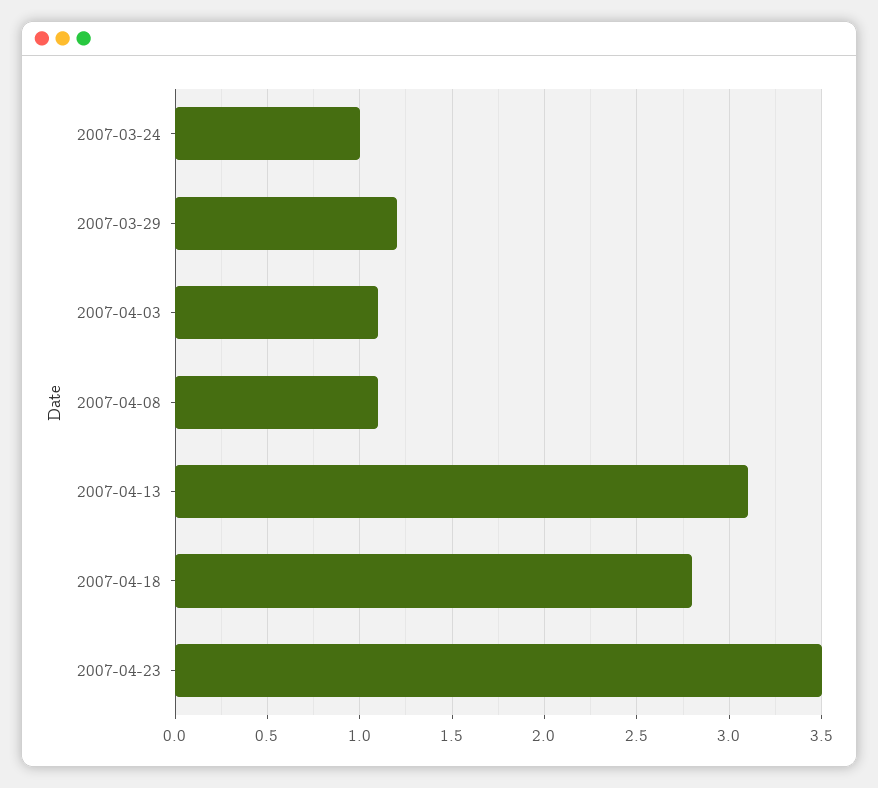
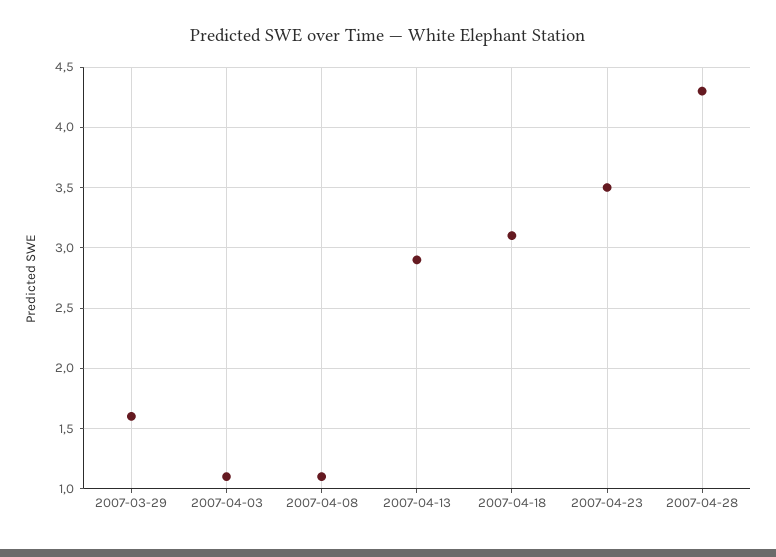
2007-03-24: 1 -> none
2007-03-29: 1.2 -> 1.6
2007-04-13: 3.1 -> 2.9
2007-04-18: 2.8 -> 3.1
2007-04-28: none -> 4.3

